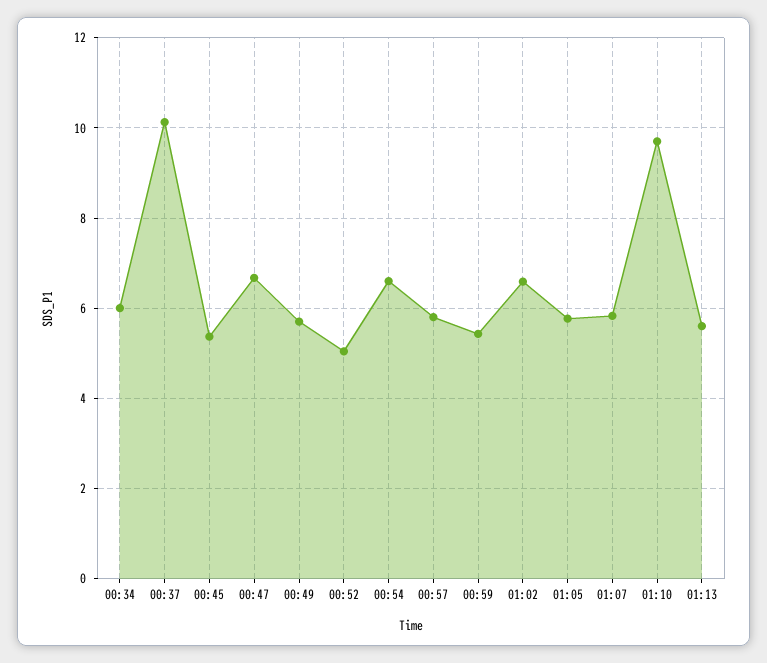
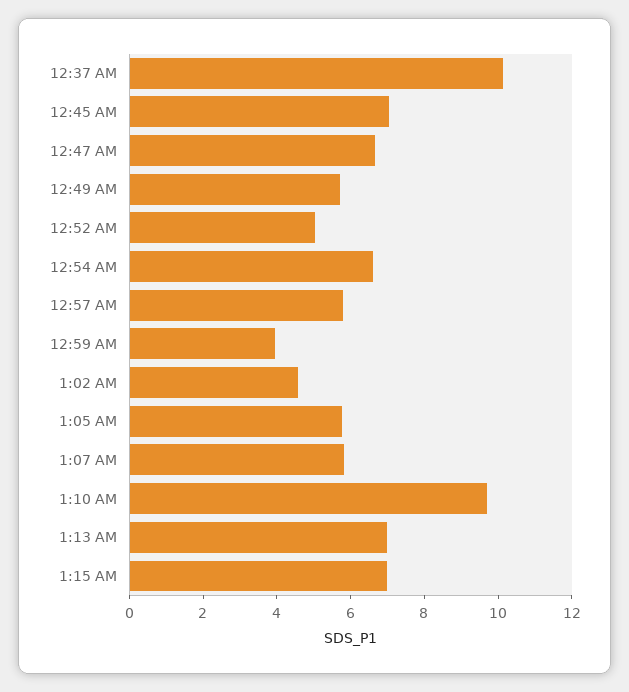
00:34: 6 -> none
00:45: 5.4 -> 7
00:59: 5.4 -> 4
01:02: 6.6 -> 4.5
01:13: 5.6 -> 7
1:15 AM: none -> 7

